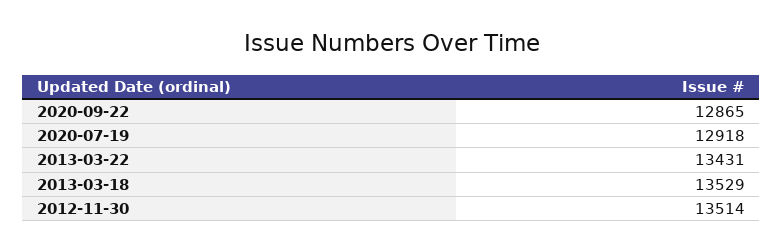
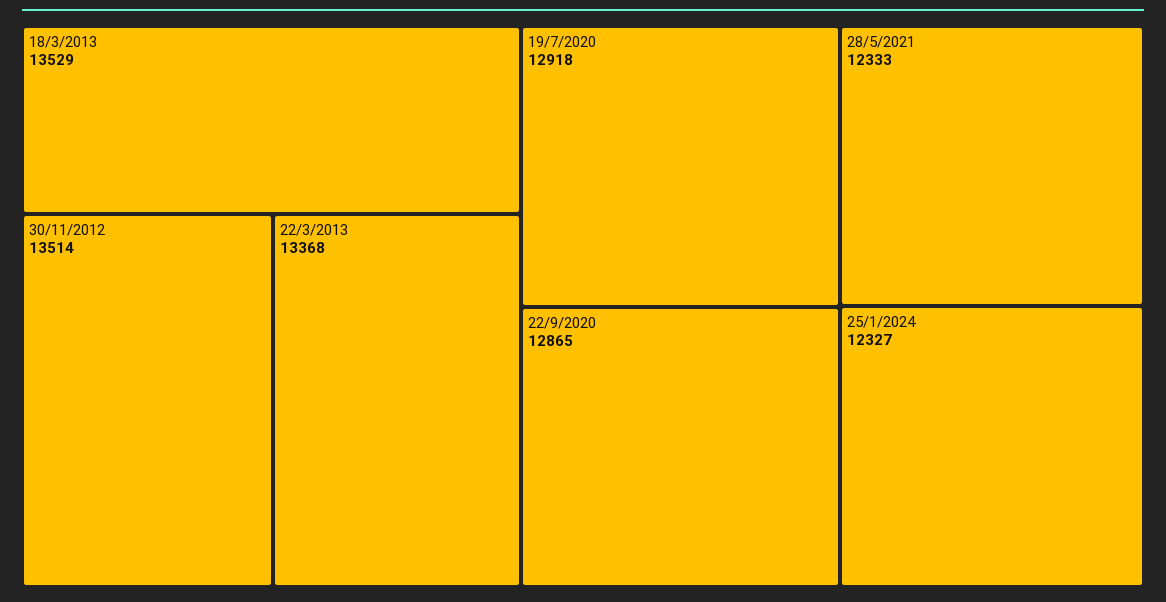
2013-03-22: 13431 -> 13368
28/5/2021: none -> 12333
25/1/2024: none -> 12327

